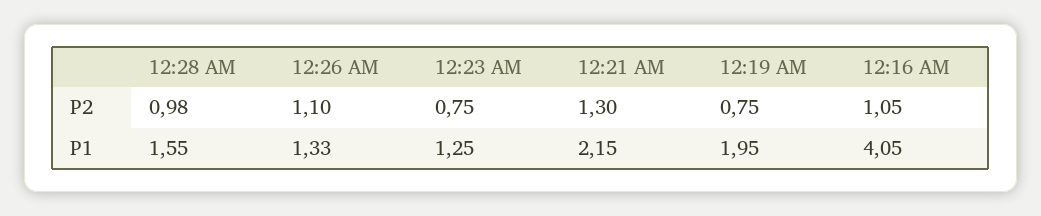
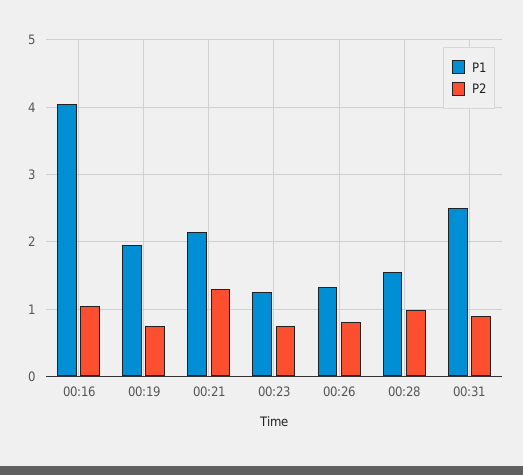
P2, 12:26 AM: 1.1 -> 0.8
P1, 00:31: none -> 2.5
P2, 00:31: none -> 0.9

